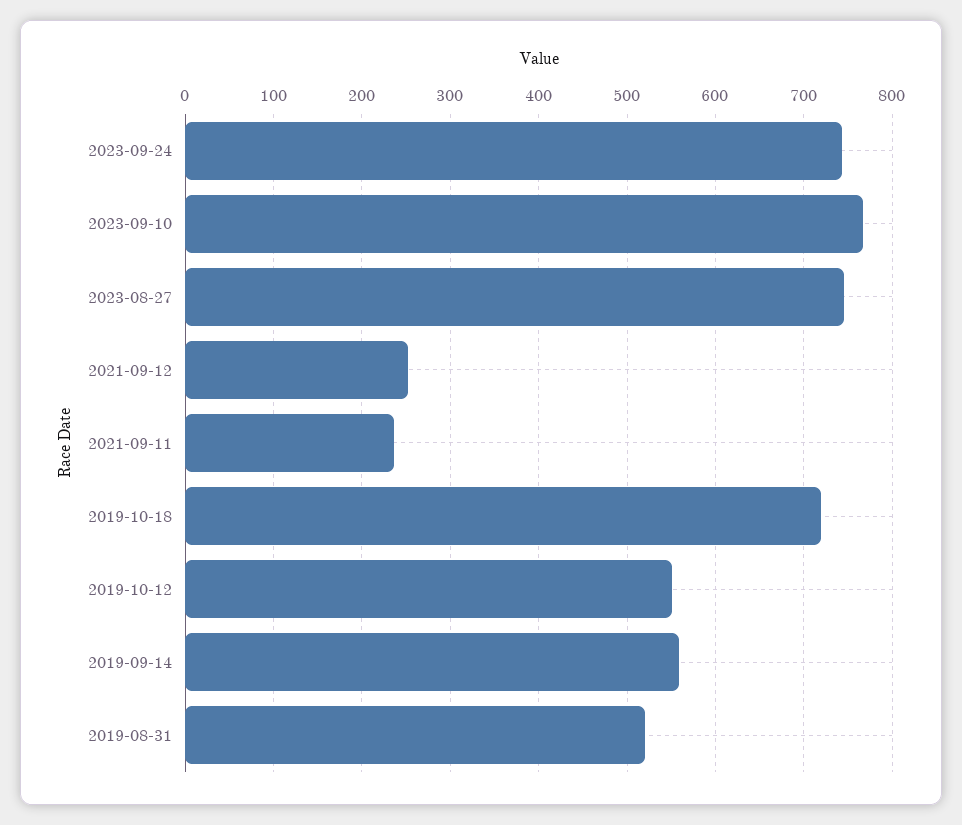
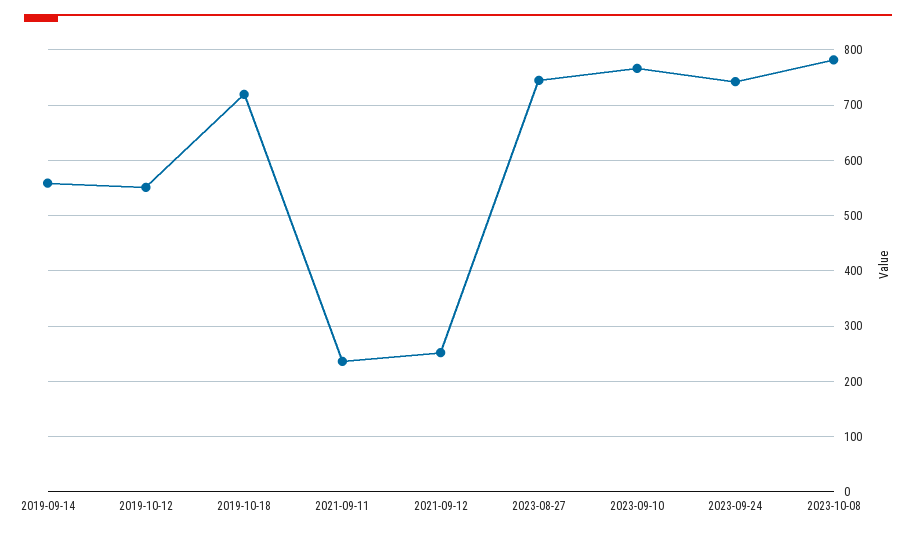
2019-08-31: 520 -> none
2023-10-08: none -> 780

